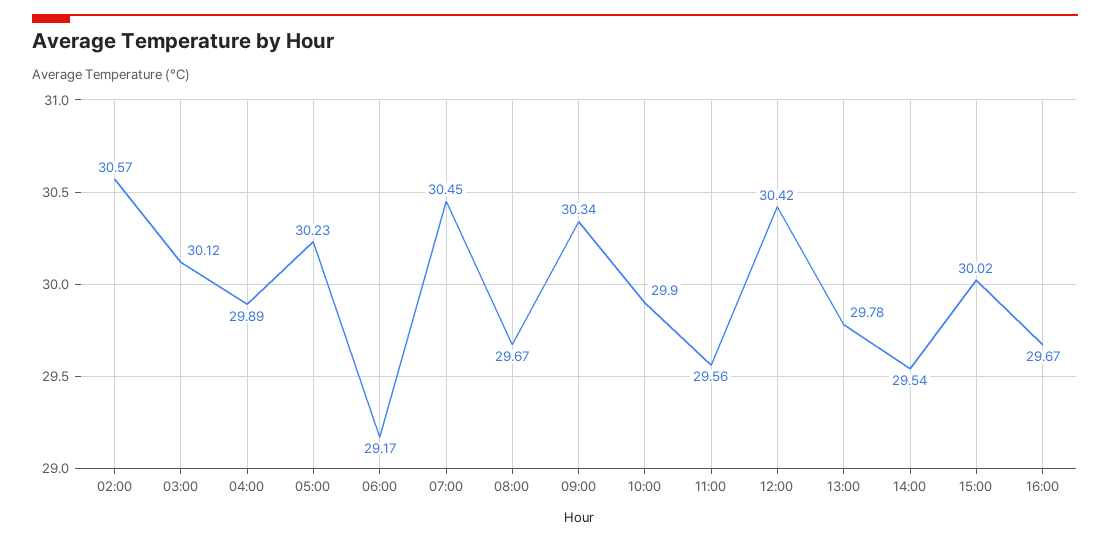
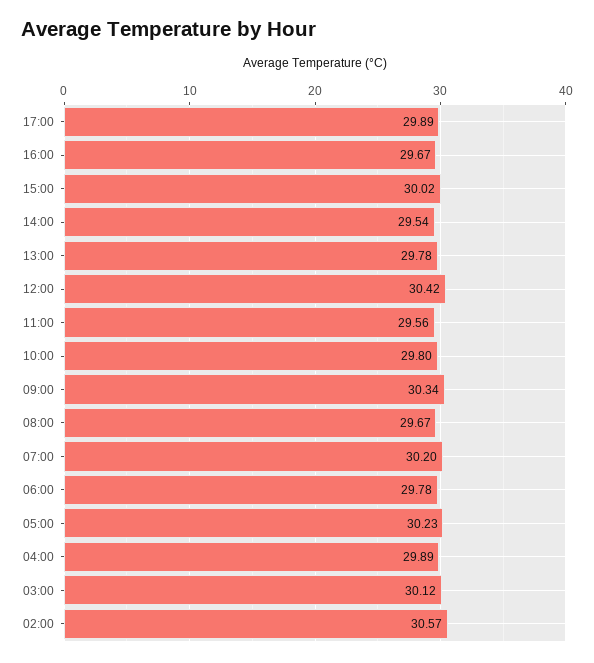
06:00: 29.17 -> 29.78
07:00: 30.45 -> 30.2
10:00: 29.9 -> 29.8
17:00: none -> 29.89

